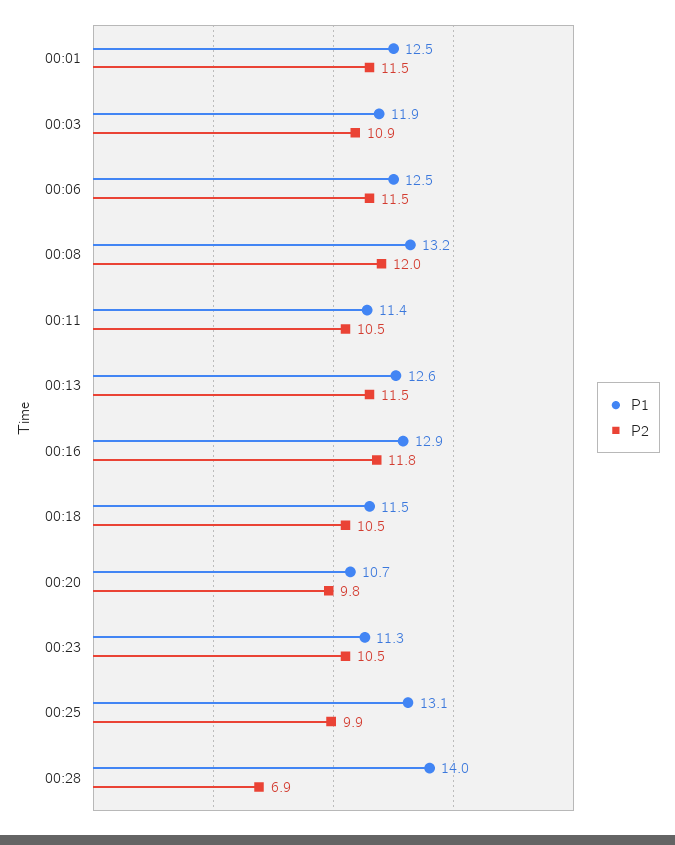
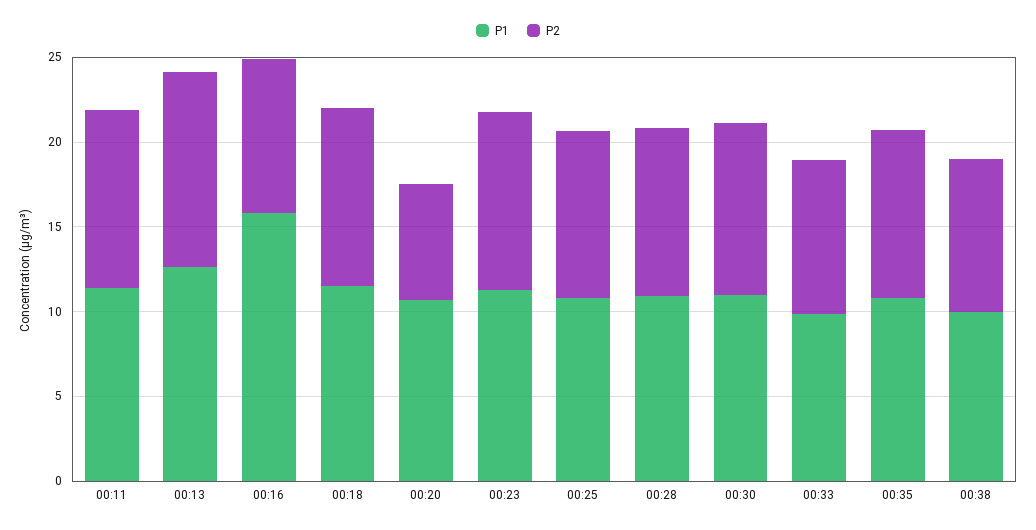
P1, 00:01: 12.5 -> none
P2, 00:01: 11.5 -> none
P1, 00:03: 11.9 -> none
P2, 00:03: 10.9 -> none
P1, 00:06: 12.5 -> none
P2, 00:06: 11.5 -> none
P1, 00:08: 13.2 -> none
P2, 00:08: 12 -> none
P1, 00:16: 12.9 -> 16
P2, 00:16: 11.8 -> 9
P2, 00:20: 9.8 -> 7
P1, 00:25: 13.1 -> 11
P1, 00:28: 14 -> 11
P2, 00:28: 6.9 -> 10
P1, 00:30: none -> 11
P2, 00:30: none -> 10
P1, 00:33: none -> 10
P2, 00:33: none -> 9
P1, 00:35: none -> 11
P2, 00:35: none -> 10
P1, 00:38: none -> 10
P2, 00:38: none -> 9

